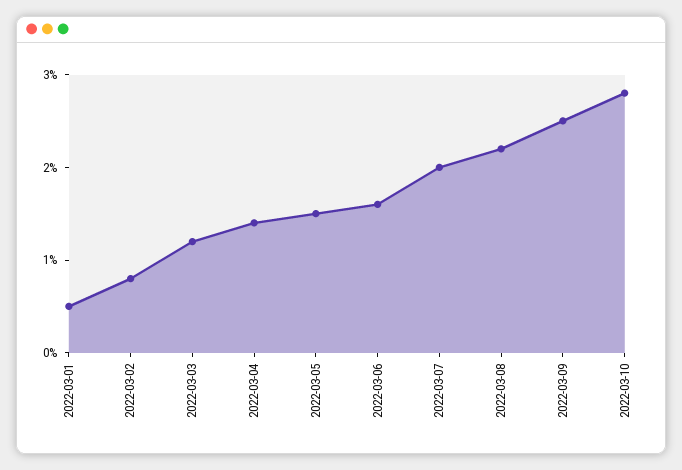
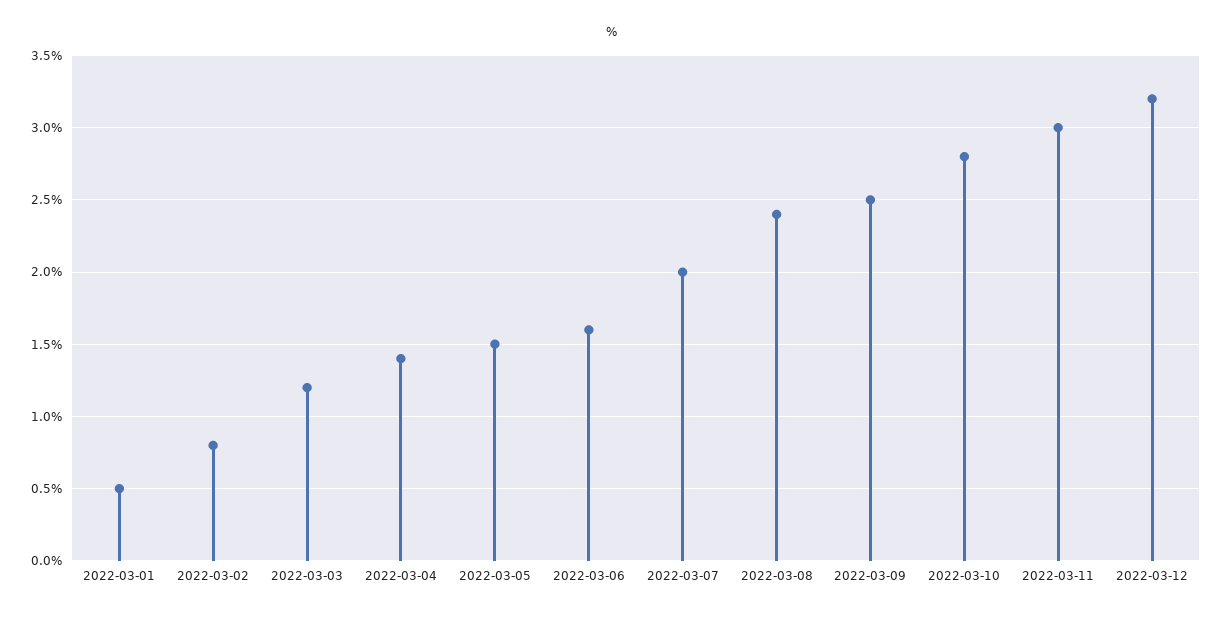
2022-03-08: 2.2 -> 2.4
2022-03-11: none -> 3
2022-03-12: none -> 3.2

